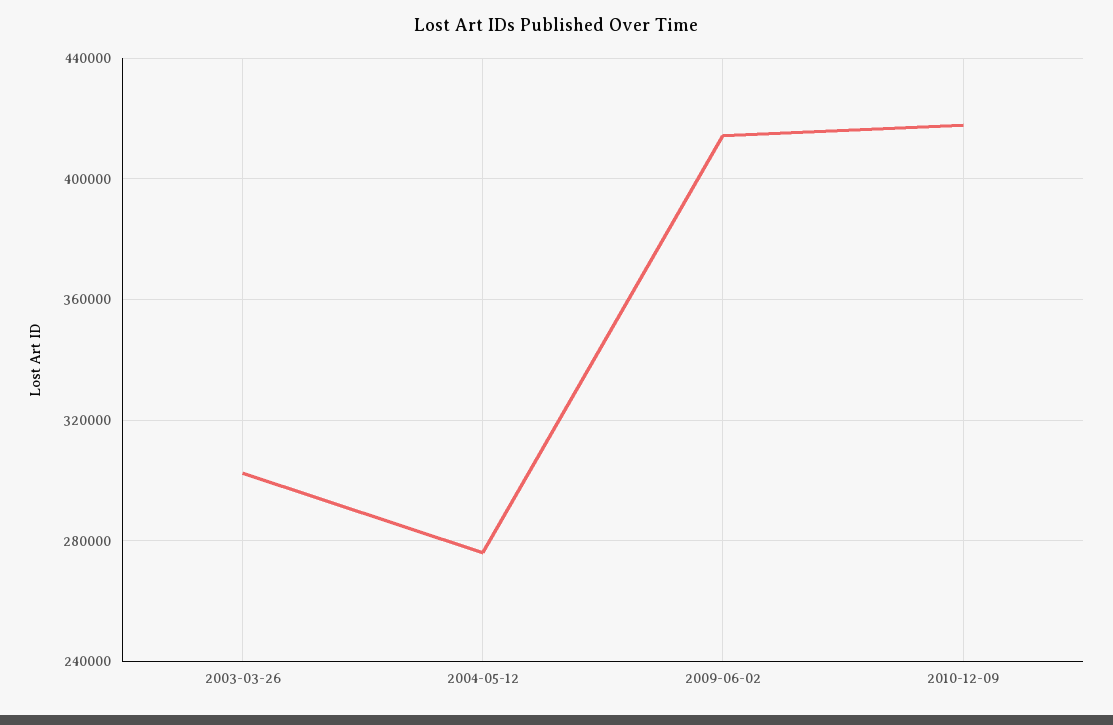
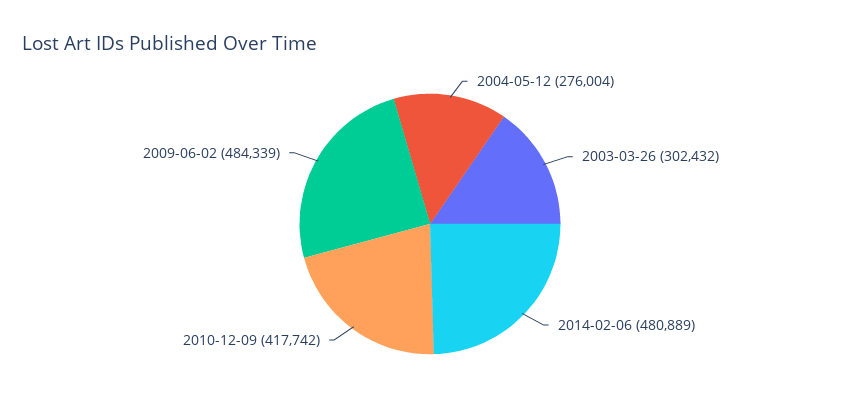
2009-06-02: 415000 -> 484339
2014-02-06: none -> 480889

